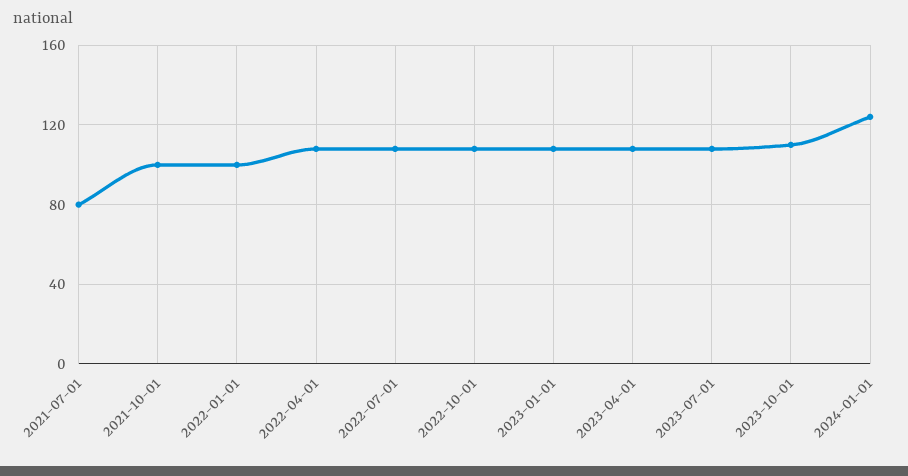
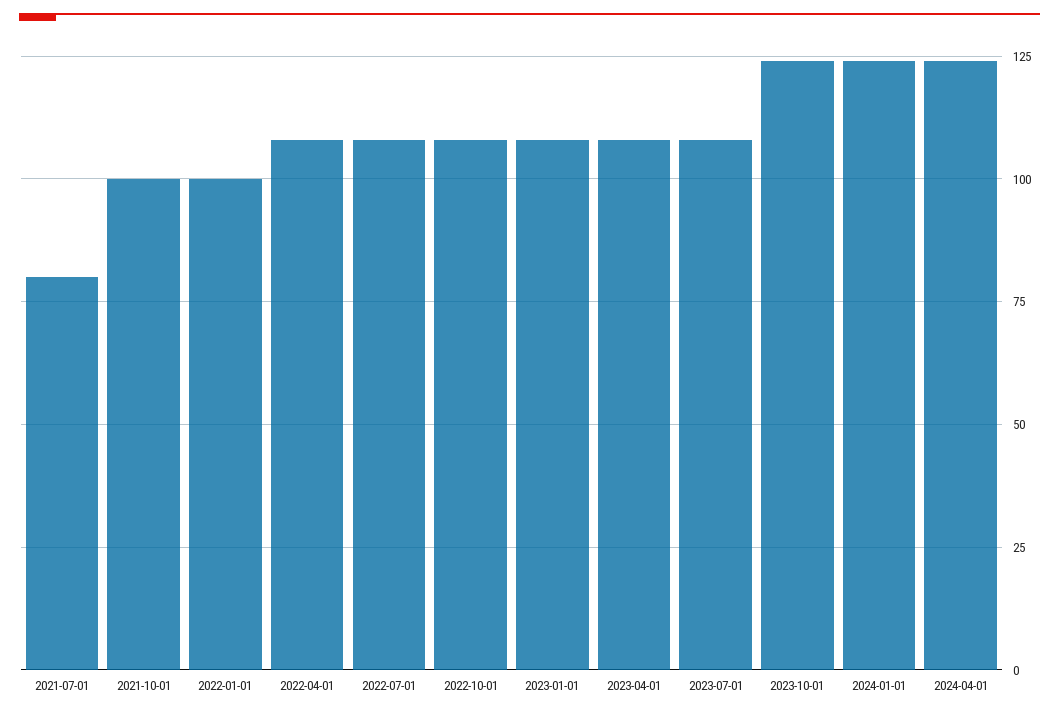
2023-10-01: 110 -> 125
2024-04-01: none -> 125

